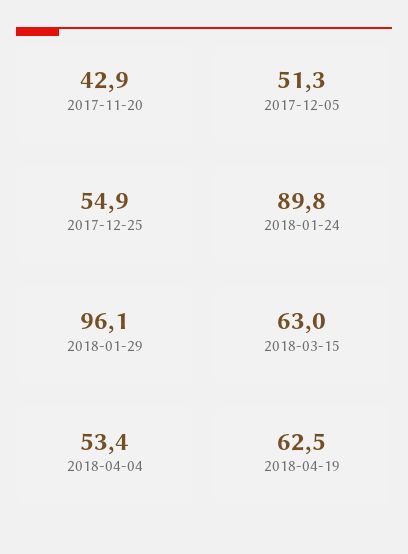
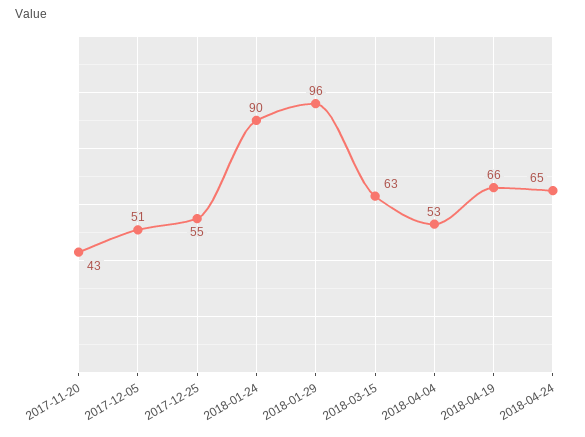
2018-04-19: 62.5 -> 66
2018-04-24: none -> 65

